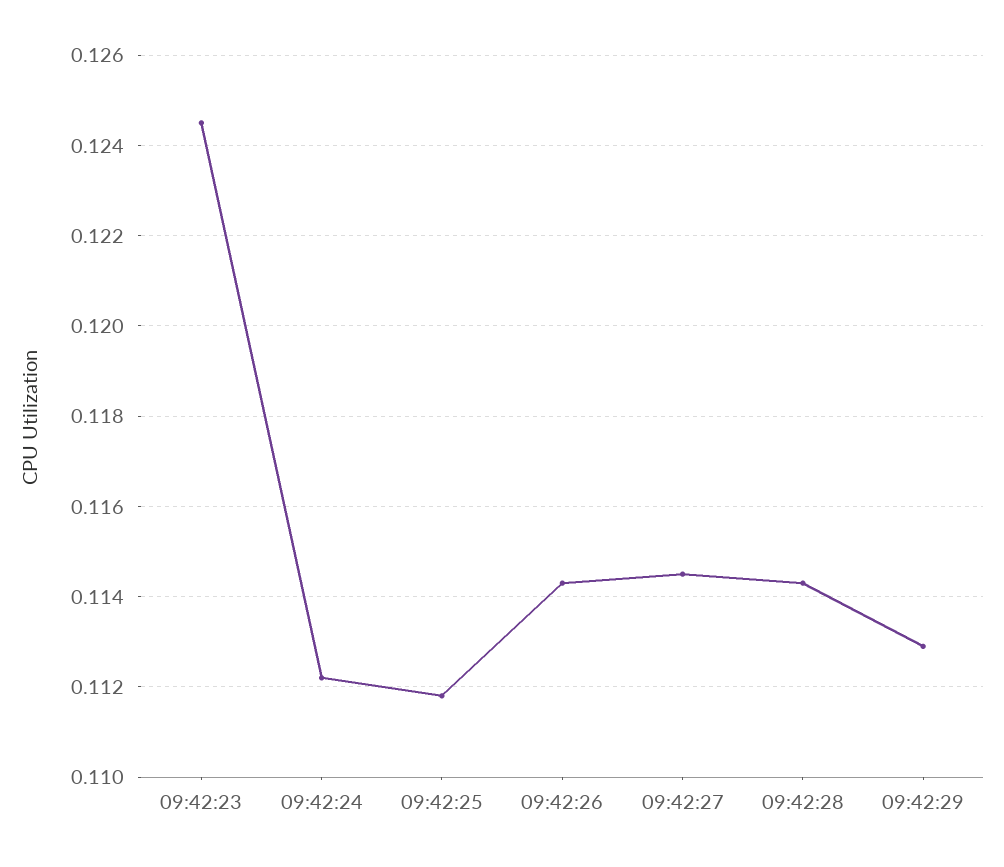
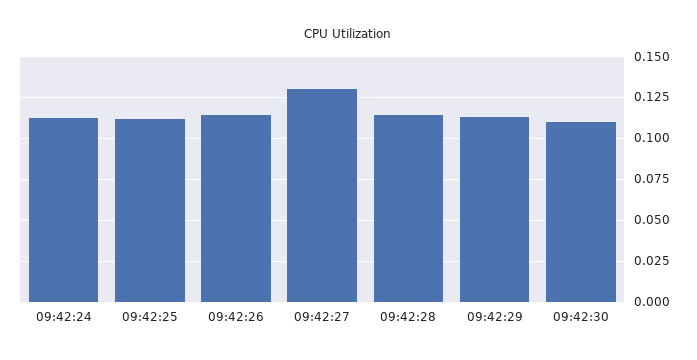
09:42:23: 0.1245 -> none
09:42:27: 0.1145 -> 0.13
09:42:30: none -> 0.11

